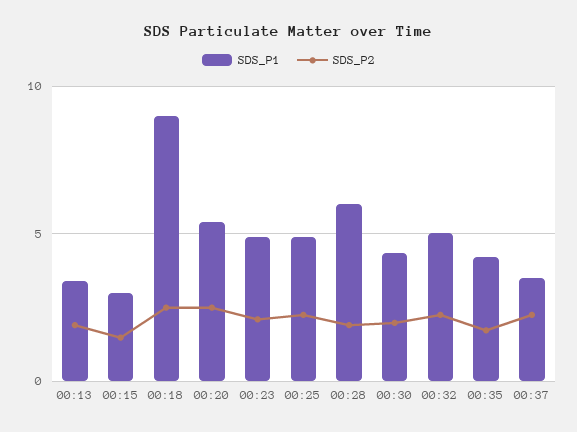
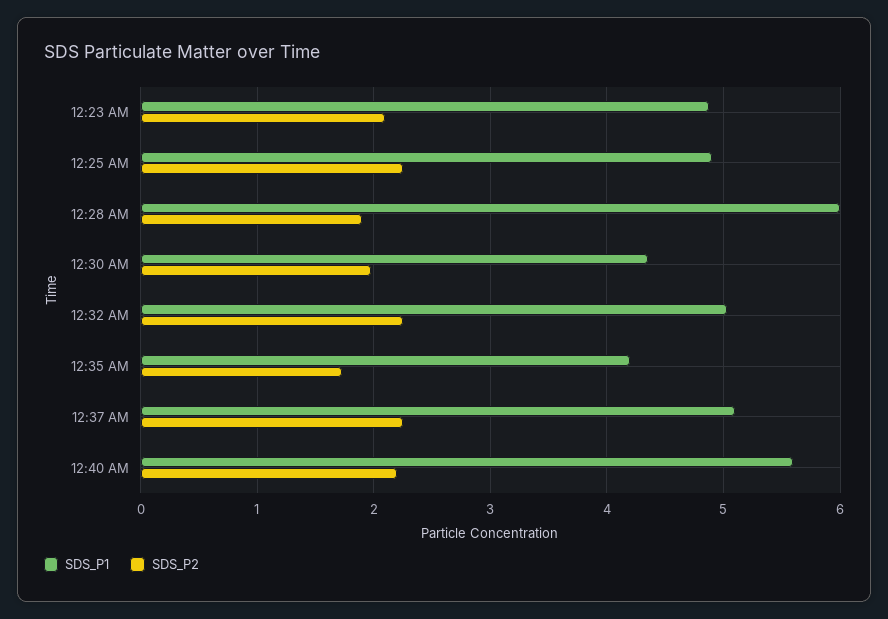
SDS_P1, 00:13: 3.5 -> none
SDS_P2, 00:13: 2 -> none
SDS_P1, 00:15: 3 -> none
SDS_P2, 00:15: 1.5 -> none
SDS_P1, 00:18: 9 -> none
SDS_P2, 00:18: 2.5 -> none
SDS_P1, 00:20: 5.5 -> none
SDS_P2, 00:20: 2.5 -> none
SDS_P1, 00:37: 3.5 -> 5.1
SDS_P1, 12:40 AM: none -> 5.6
SDS_P2, 12:40 AM: none -> 2.2

